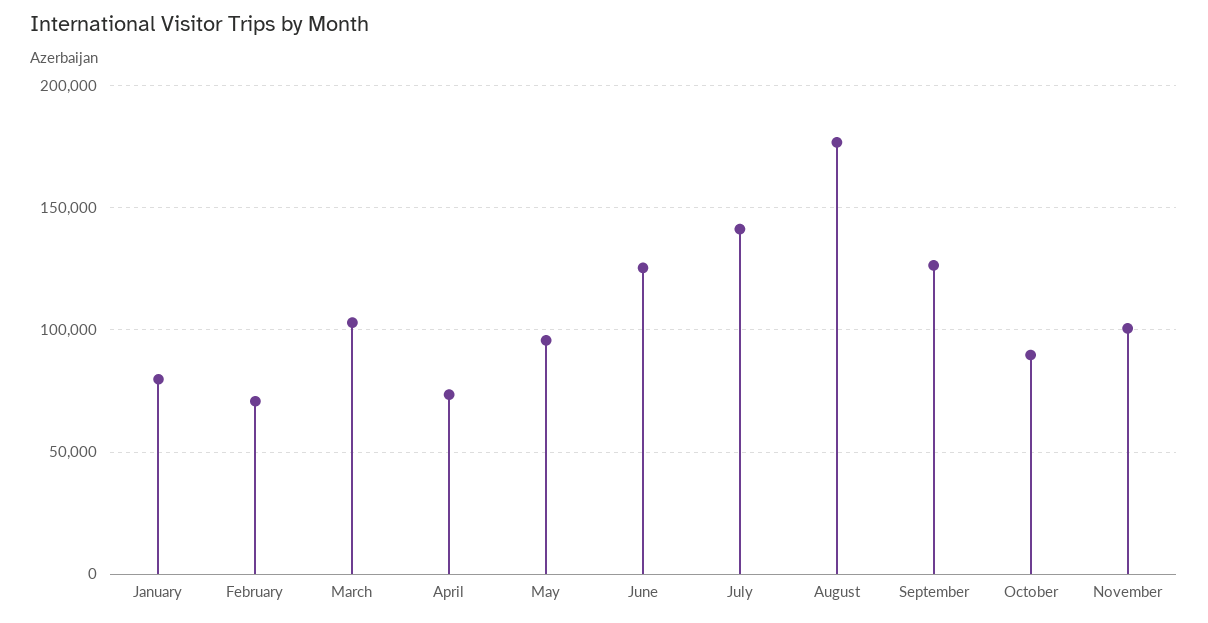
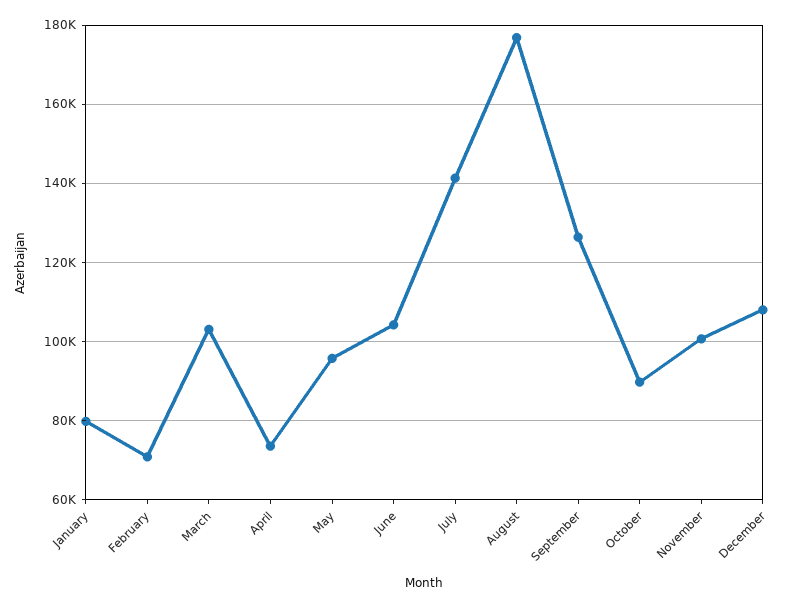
June: 125000 -> 104000
December: none -> 108000

